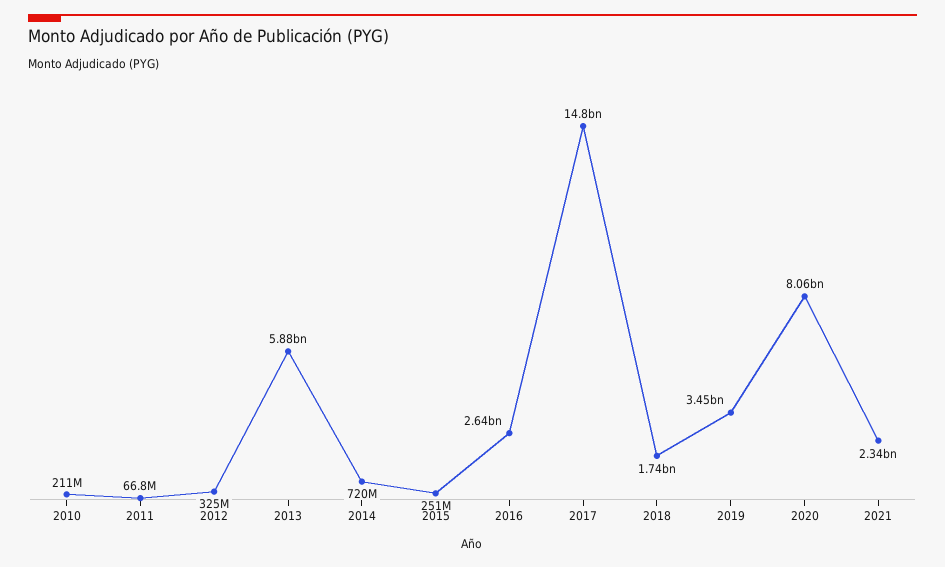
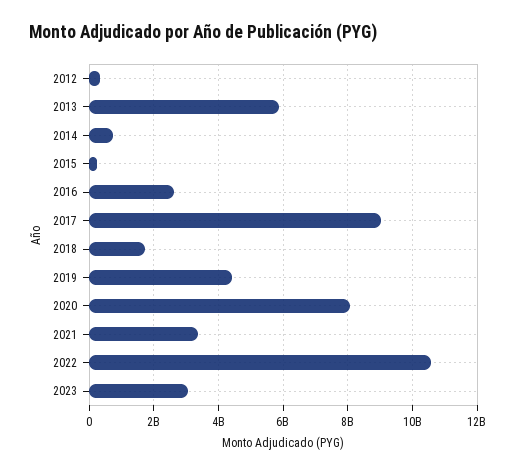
2010: 211000000 -> none
2011: 66800000 -> none
2017: 14800000000 -> 9000000000
2019: 3450000000 -> 4400000000
2021: 2340000000 -> 3400000000
2022: none -> 10600000000
2023: none -> 3000000000

